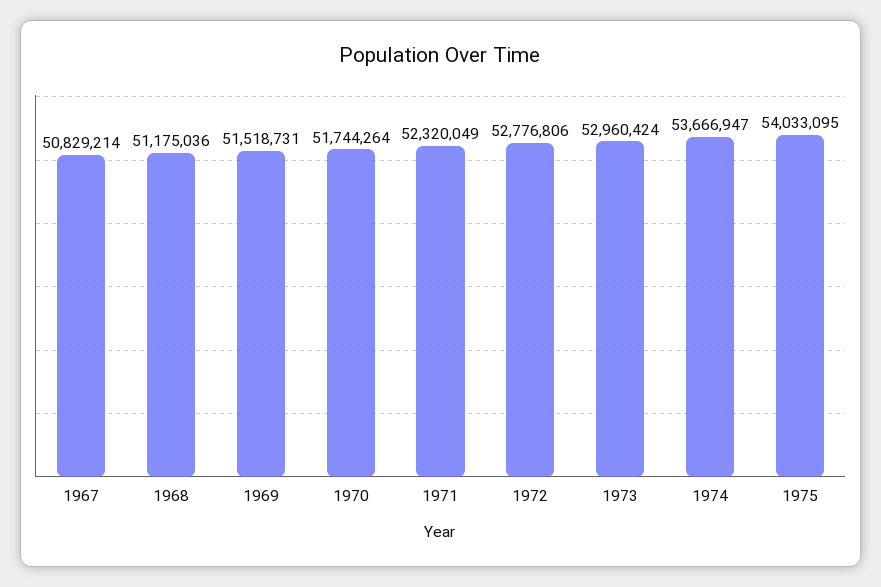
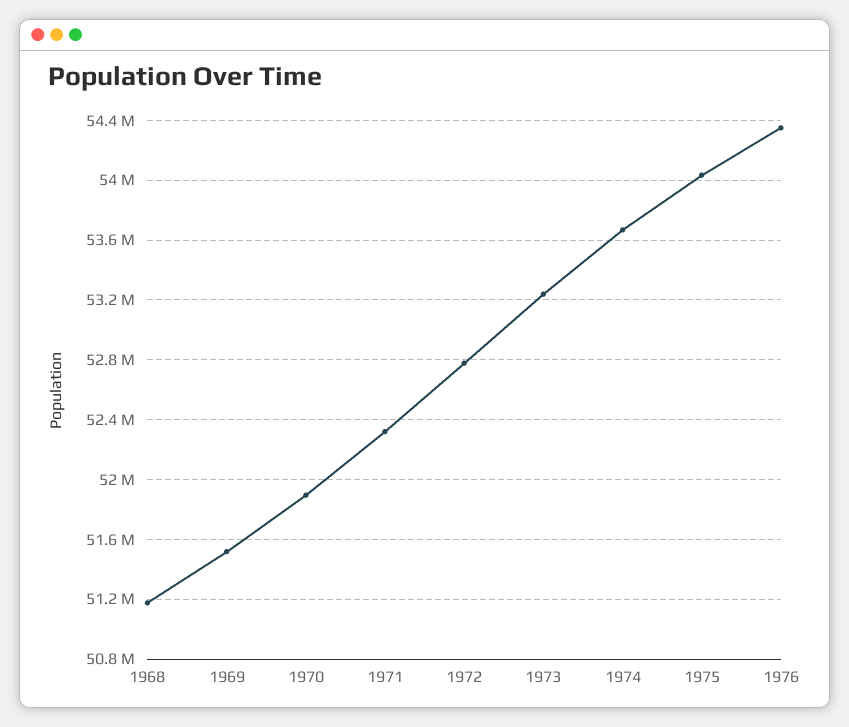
1967: 50829214 -> none
1970: 51744264 -> 51900000
1973: 52960424 -> 53250000
1976: none -> 54350000

